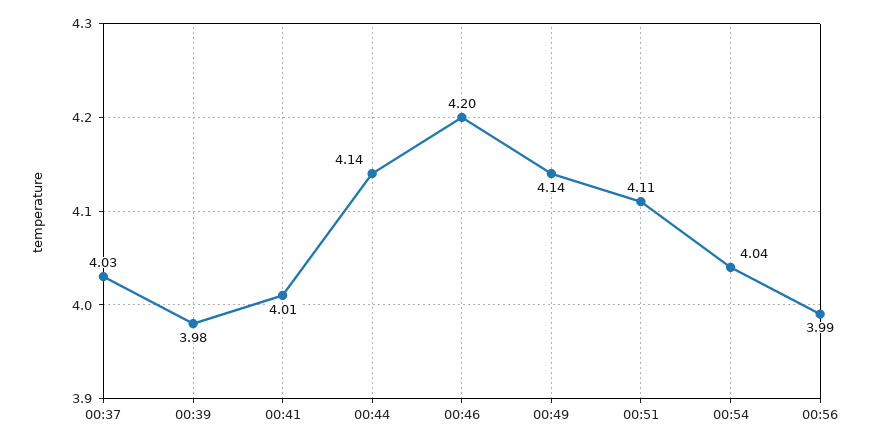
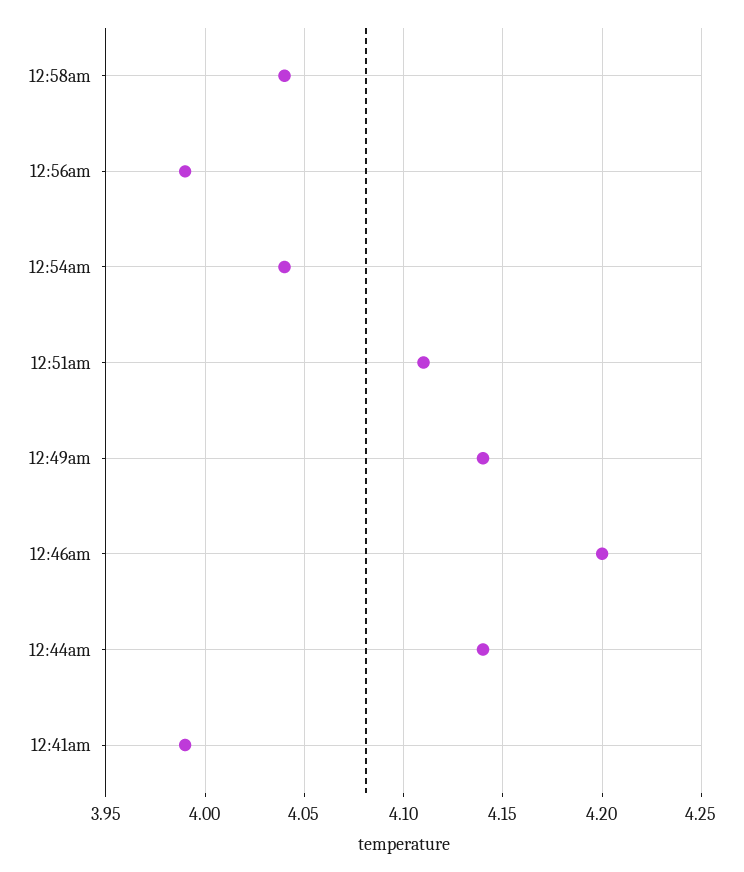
00:37: 4.03 -> none
00:39: 3.98 -> none
00:41: 4.01 -> 3.99
12:58am: none -> 4.04

